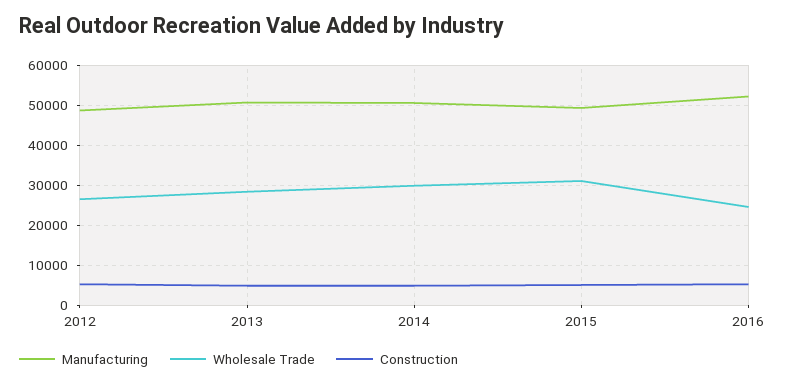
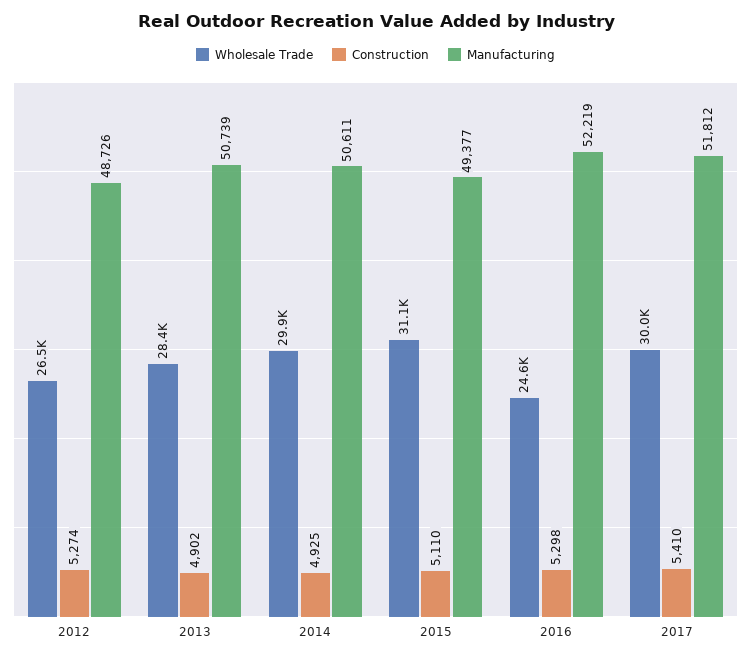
Wholesale Trade, 2017: none -> 30000
Construction, 2017: none -> 5410
Manufacturing, 2017: none -> 51812

